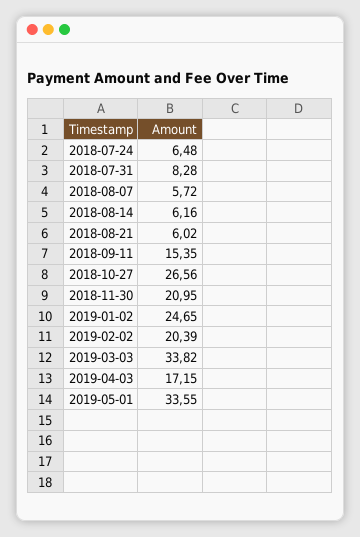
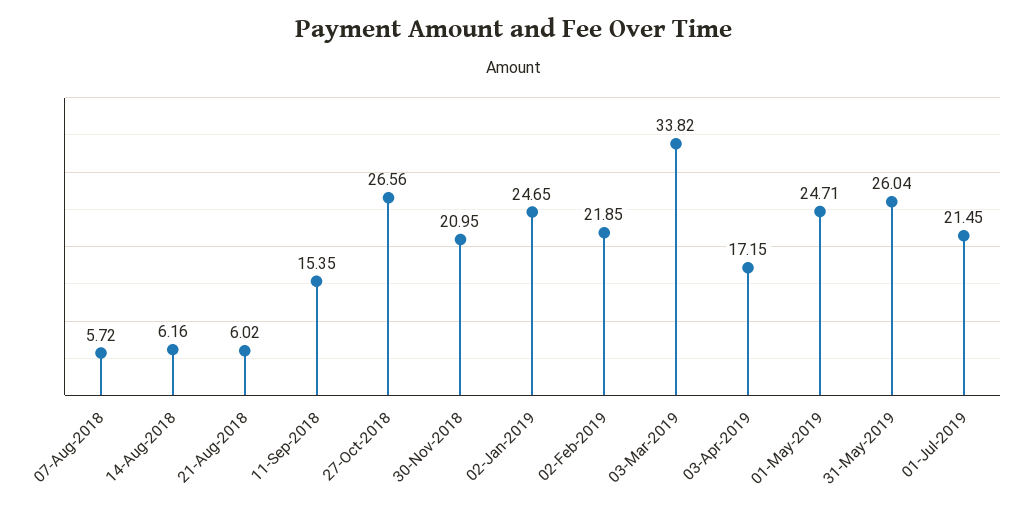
2018-07-24: 6.48 -> none
2018-07-31: 8.28 -> none
2019-02-02: 20.39 -> 21.85
2019-05-01: 33.55 -> 24.71
31-May-2019: none -> 26.04
01-Jul-2019: none -> 21.45

